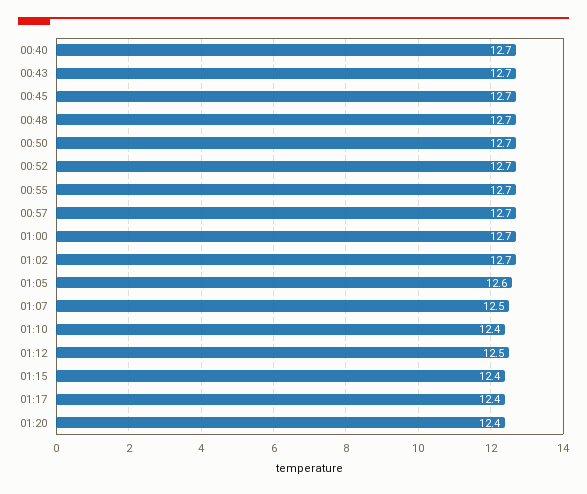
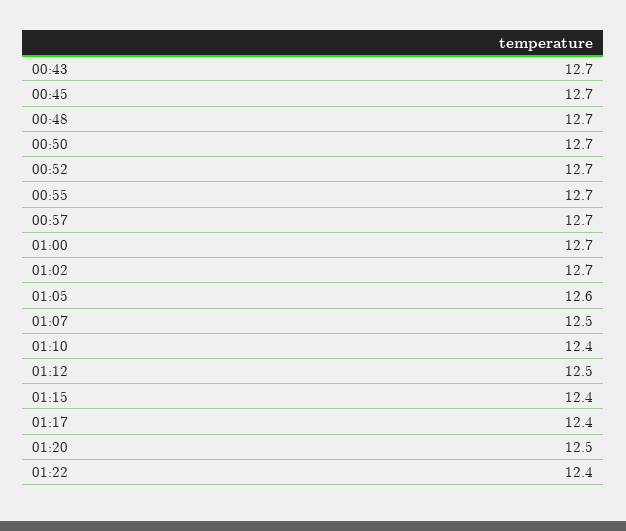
00:40: 12.7 -> none
01:20: 12.4 -> 12.5
01:22: none -> 12.4

